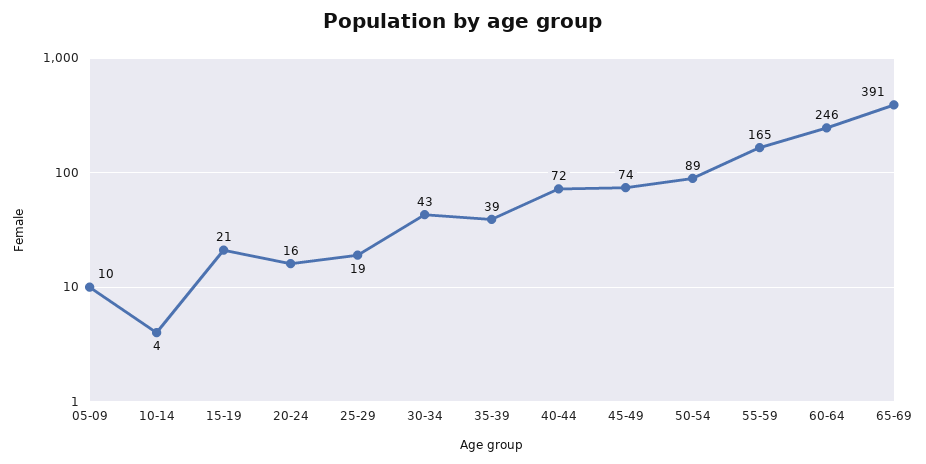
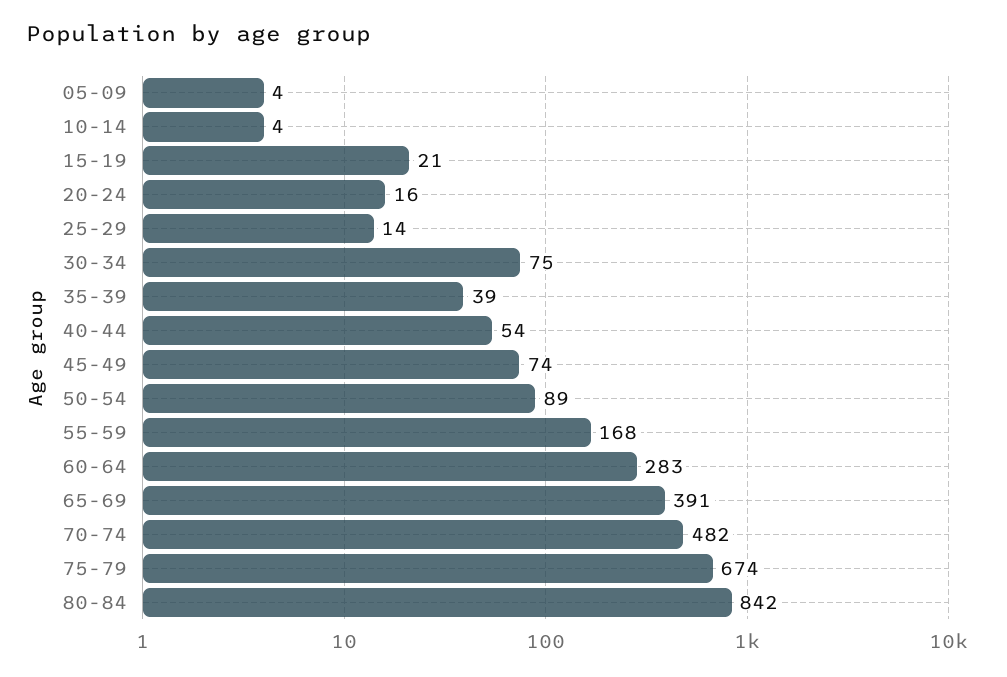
05-09: 10 -> 4
25-29: 19 -> 14
30-34: 43 -> 75
40-44: 72 -> 54
55-59: 165 -> 168
60-64: 246 -> 283
70-74: none -> 482
75-79: none -> 674
80-84: none -> 842

